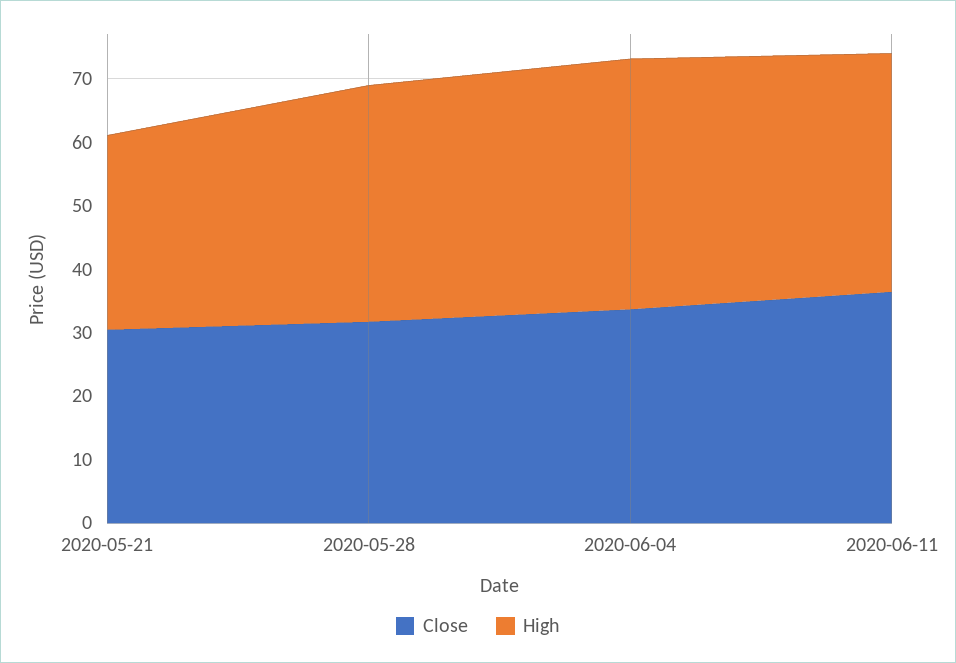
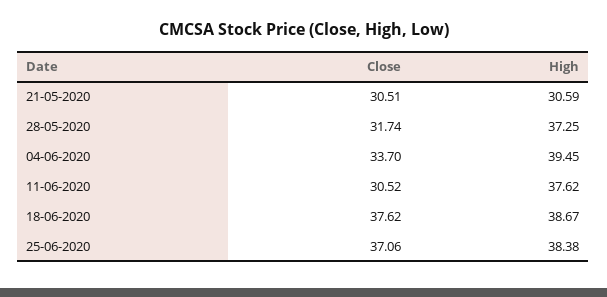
Close, 2020-06-11: 36 -> 30.52
Close, 18-06-2020: none -> 37.62
High, 18-06-2020: none -> 38.67
Close, 25-06-2020: none -> 37.06
High, 25-06-2020: none -> 38.38

